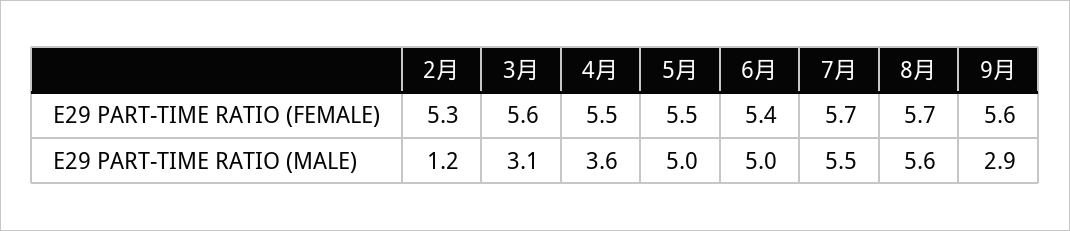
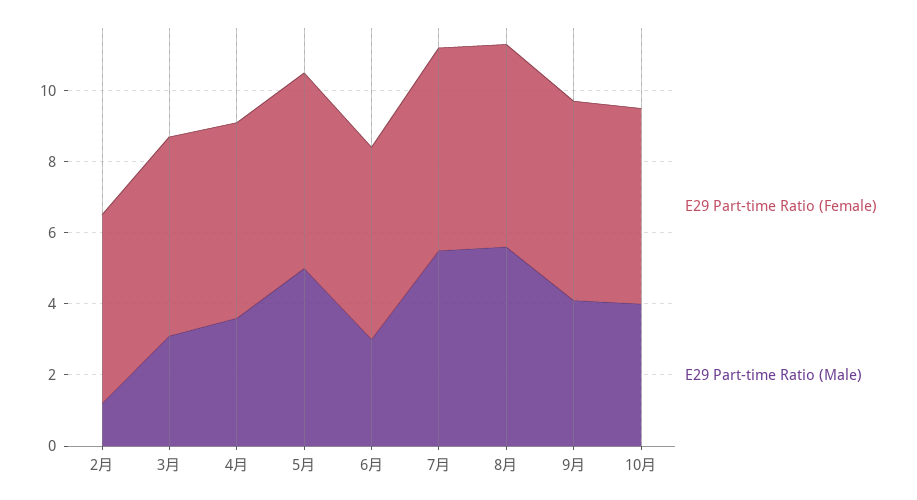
E29 PART-TIME RATIO (MALE), 6月: 5 -> 3
E29 PART-TIME RATIO (MALE), 9月: 2.9 -> 4
E29 PART-TIME RATIO (FEMALE), 10月: none -> 5.5
E29 PART-TIME RATIO (MALE), 10月: none -> 4

